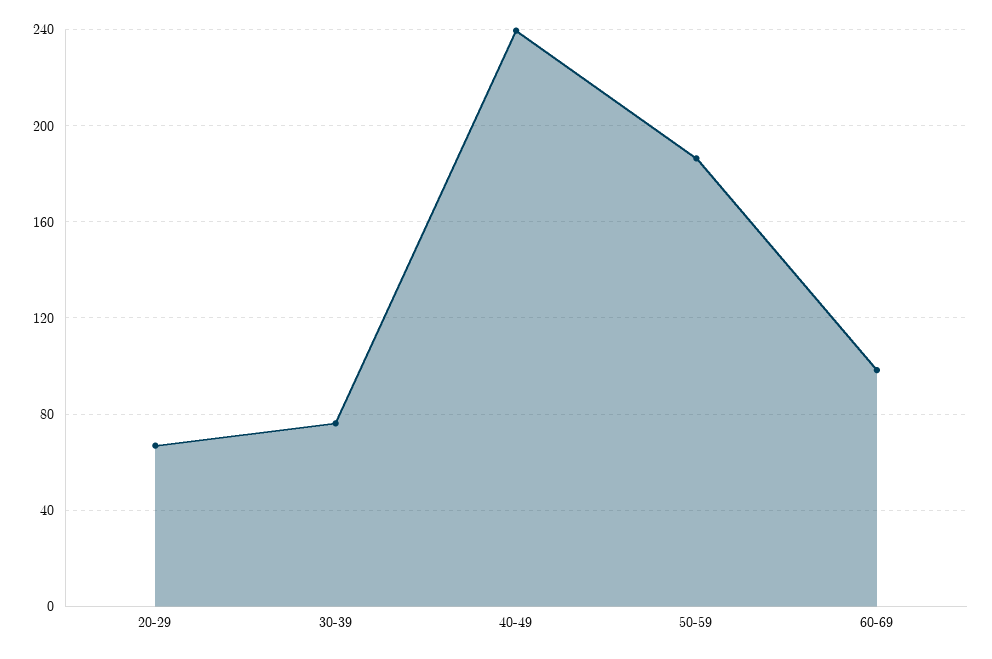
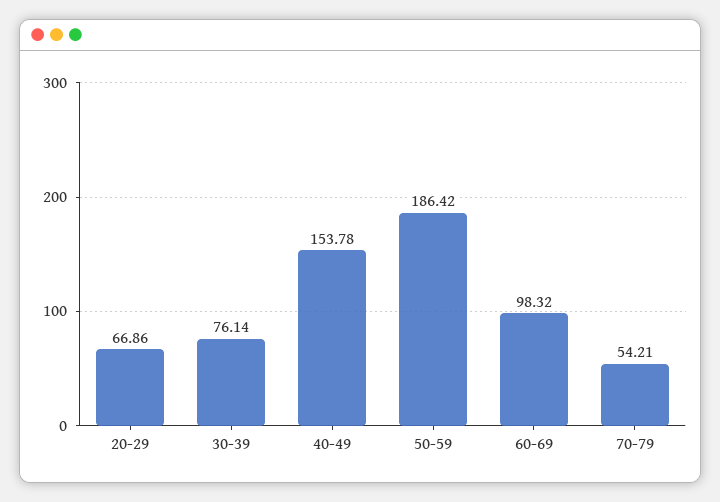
40-49: 240 -> 153.78
70-79: none -> 54.21

